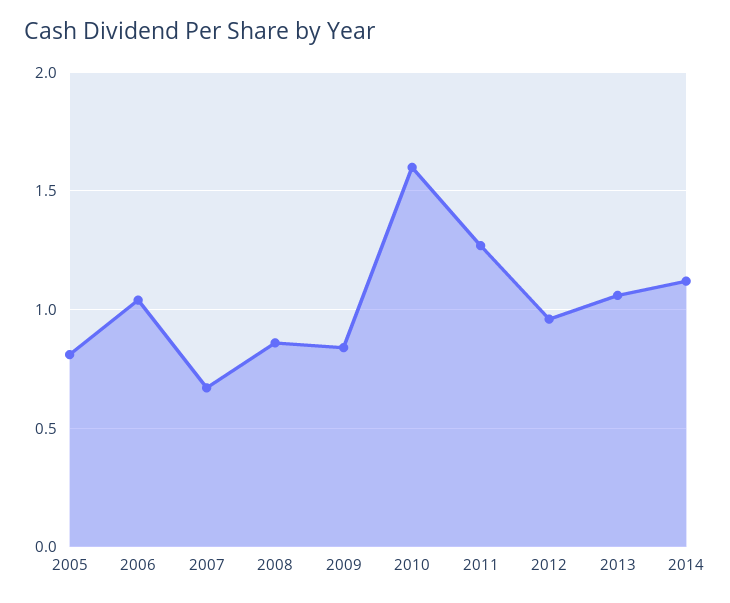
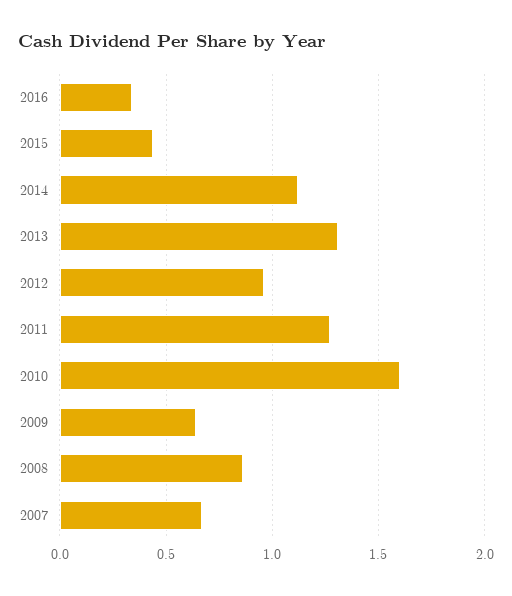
2005: 0.8 -> none
2006: 1.05 -> none
2009: 0.85 -> 0.65
2013: 1.05 -> 1.3
2016: none -> 0.35
2015: none -> 0.45

